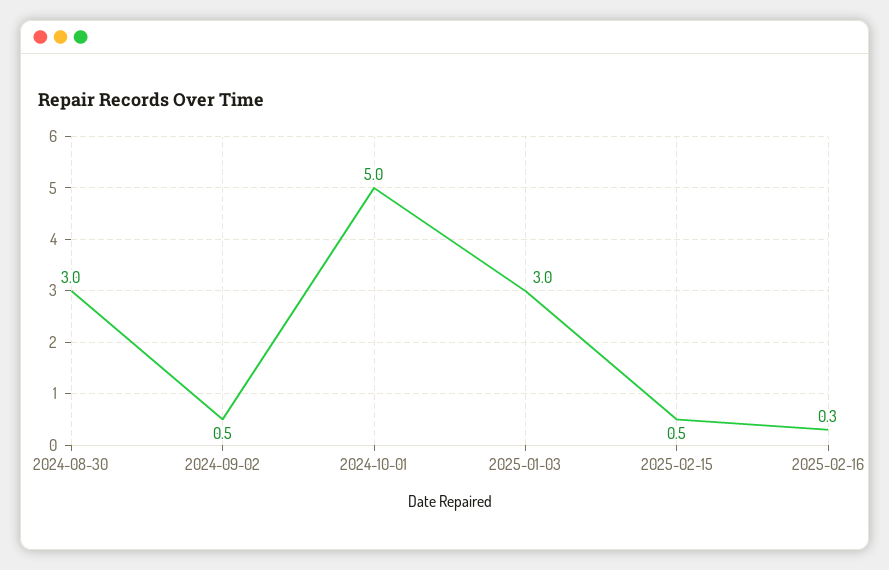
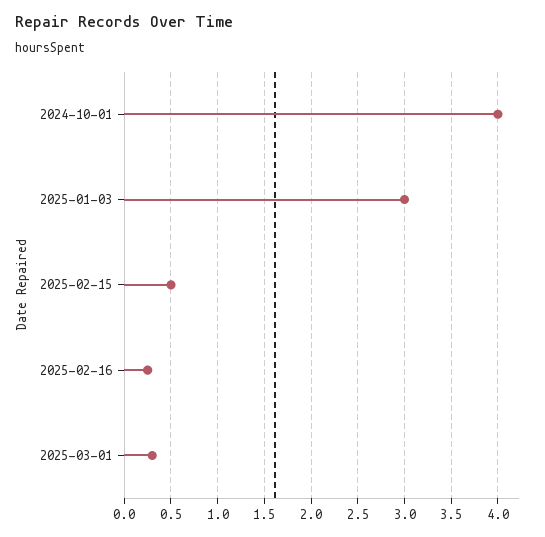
2024-08-30: 3 -> none
2024-09-02: 0.5 -> none
2024-10-01: 5 -> 4
2025-03-01: none -> 0.3

